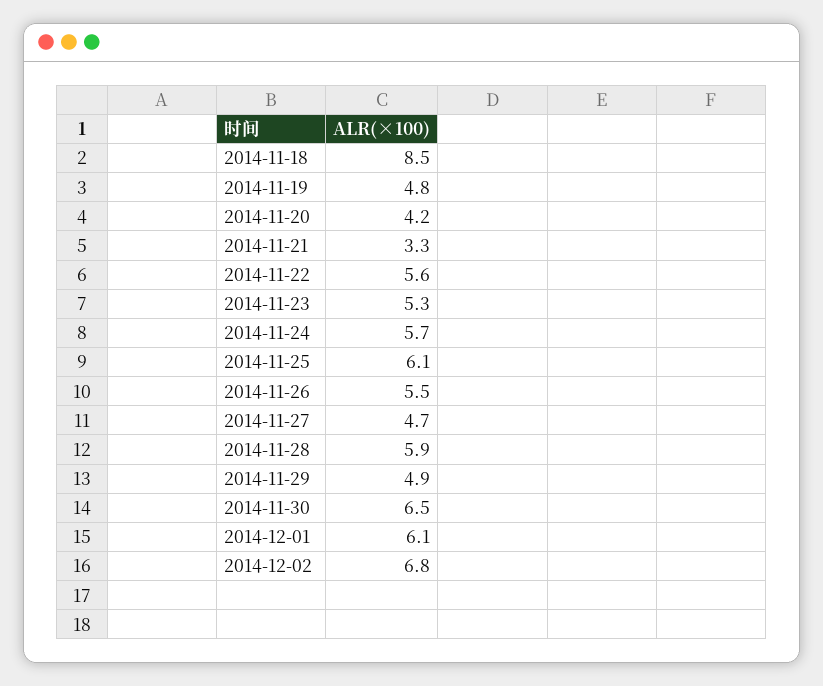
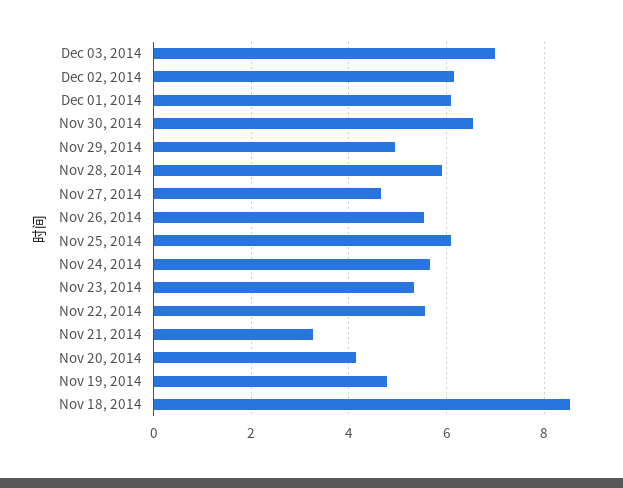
2014-12-02: 6.8 -> 6.2
Dec 03, 2014: none -> 7

